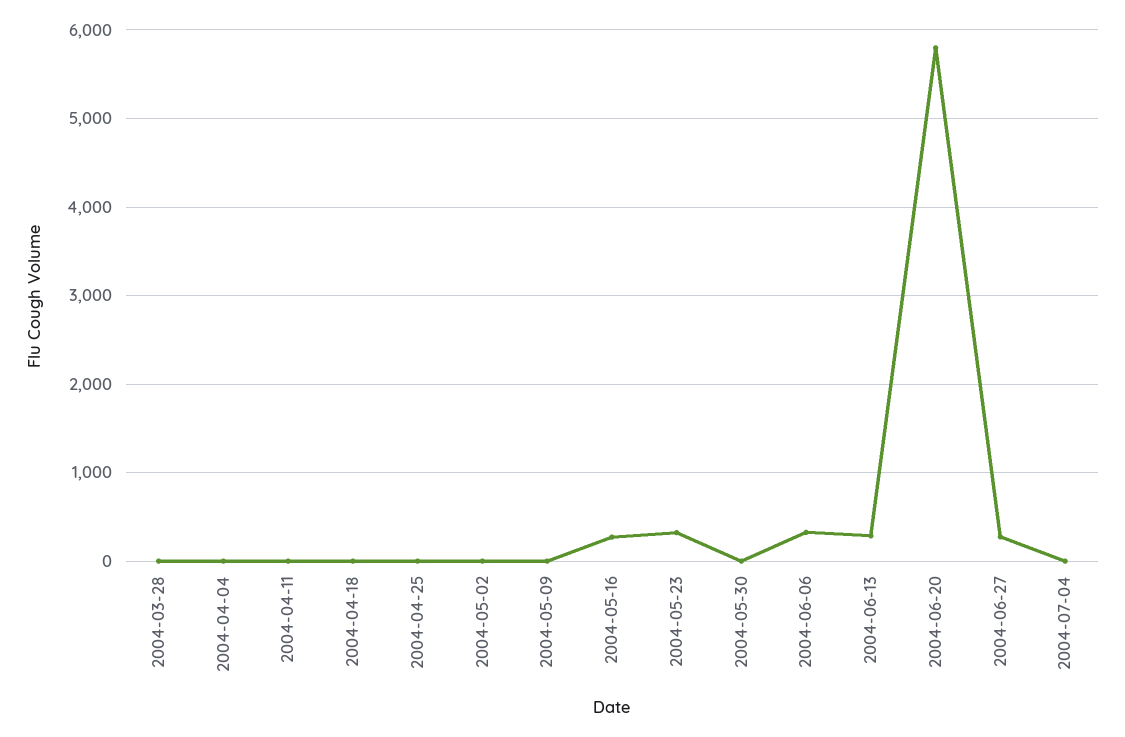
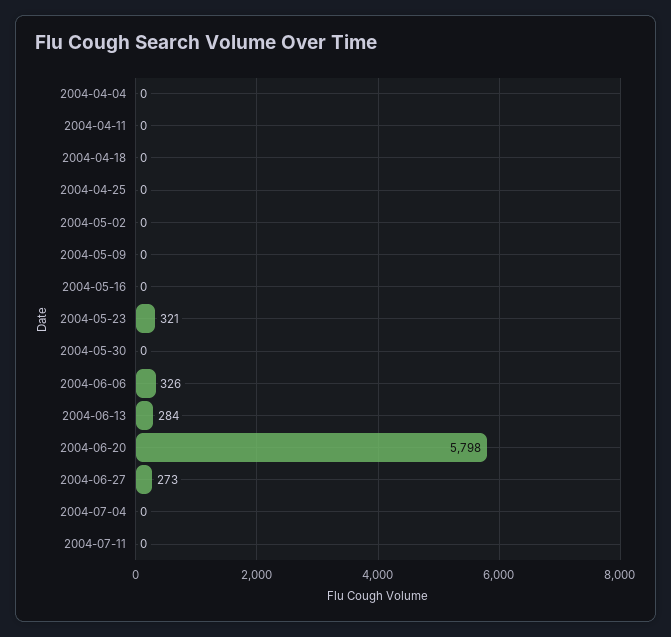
2004-03-28: 0 -> none
2004-05-16: 300 -> 0
2004-07-11: none -> 0

